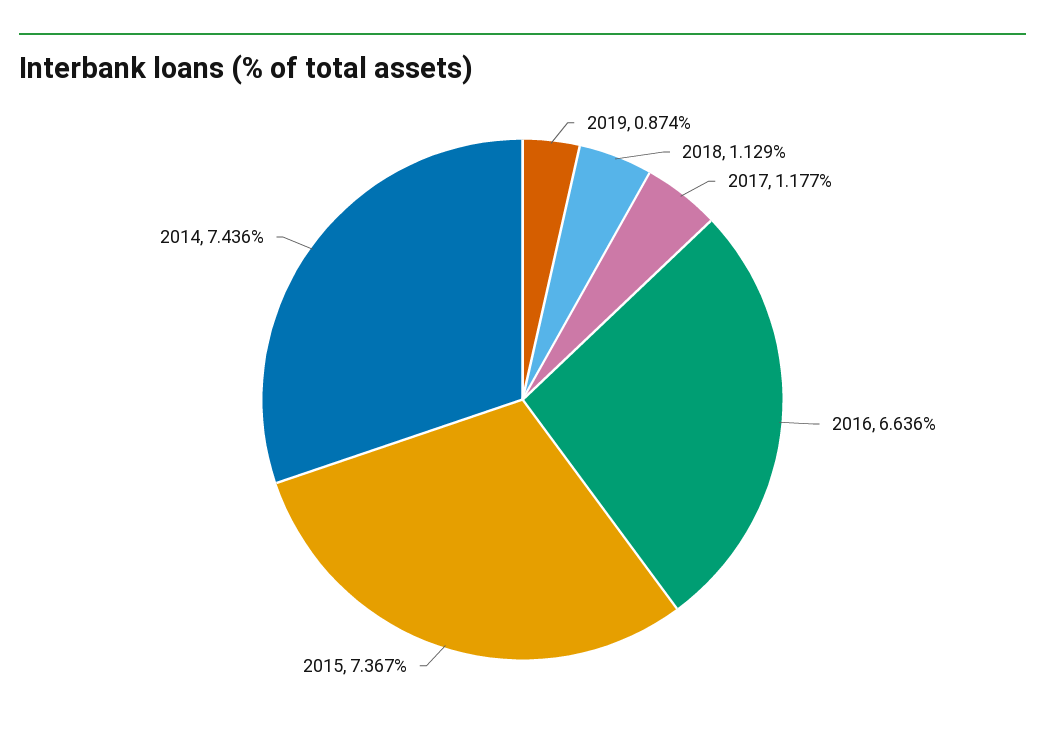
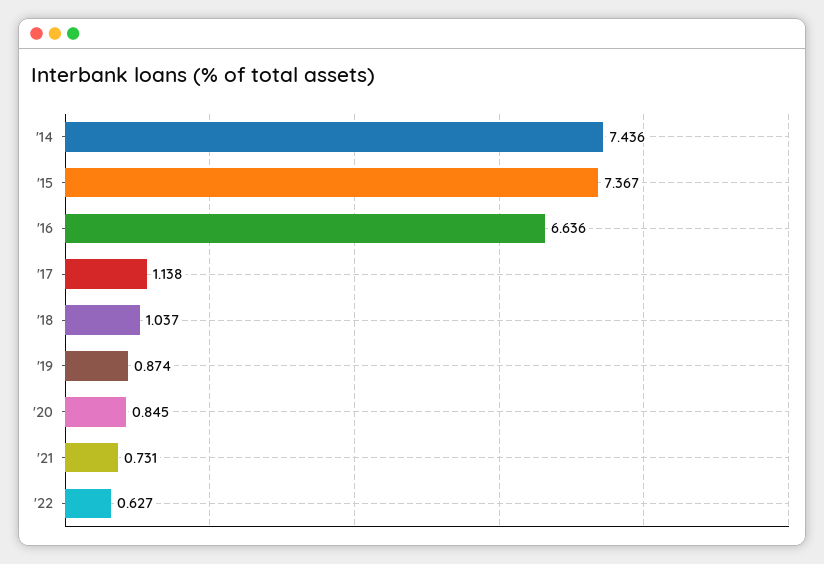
2018: 1.129 -> 1.037
2017: 1.177 -> 1.138
'20: none -> 0.845
'21: none -> 0.731
'22: none -> 0.627

